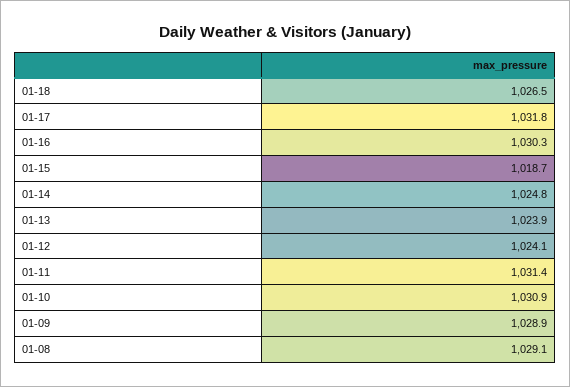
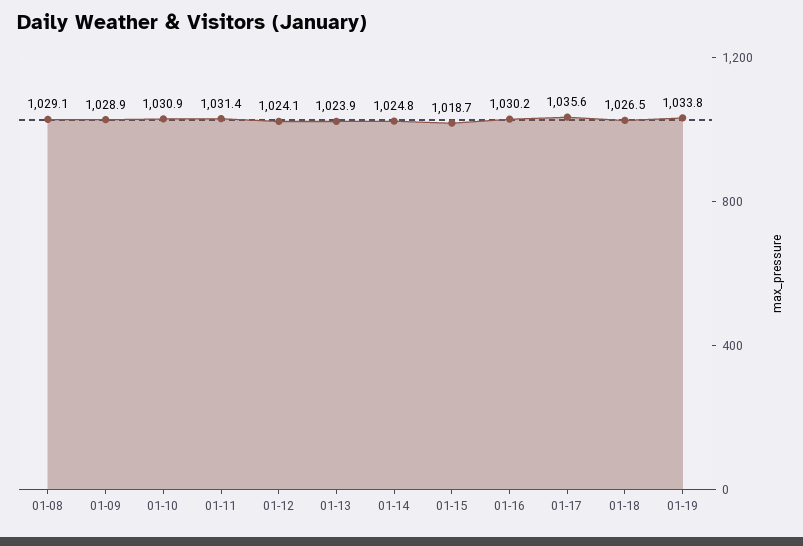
01-17: 1031.8 -> 1035.6
01-16: 1030.3 -> 1030.2
01-19: none -> 1033.8

